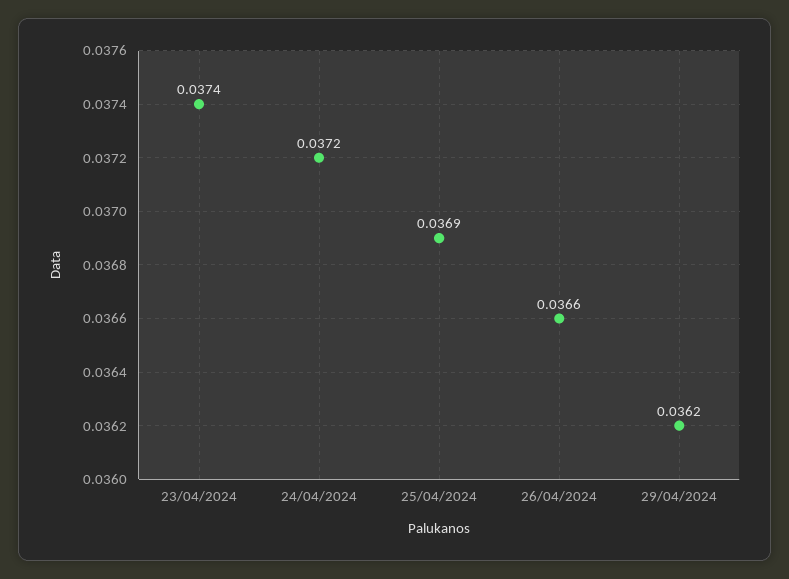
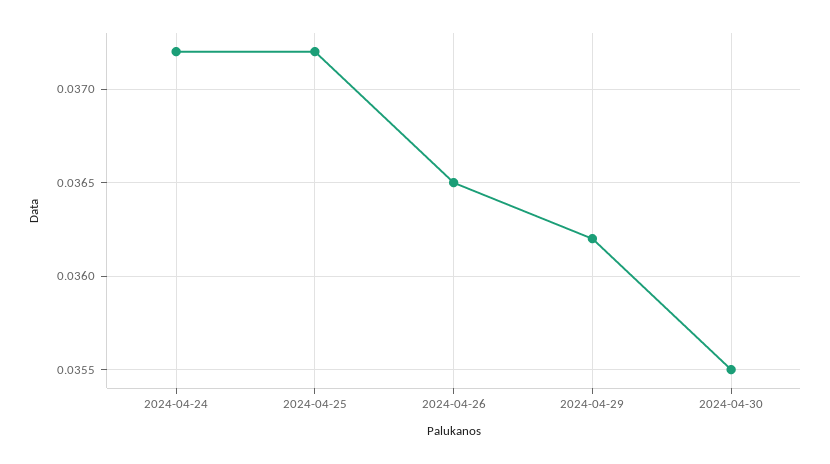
23/04/2024: 0.0374 -> none
25/04/2024: 0.0369 -> 0.0372
26/04/2024: 0.0366 -> 0.0365
2024-04-30: none -> 0.0355

